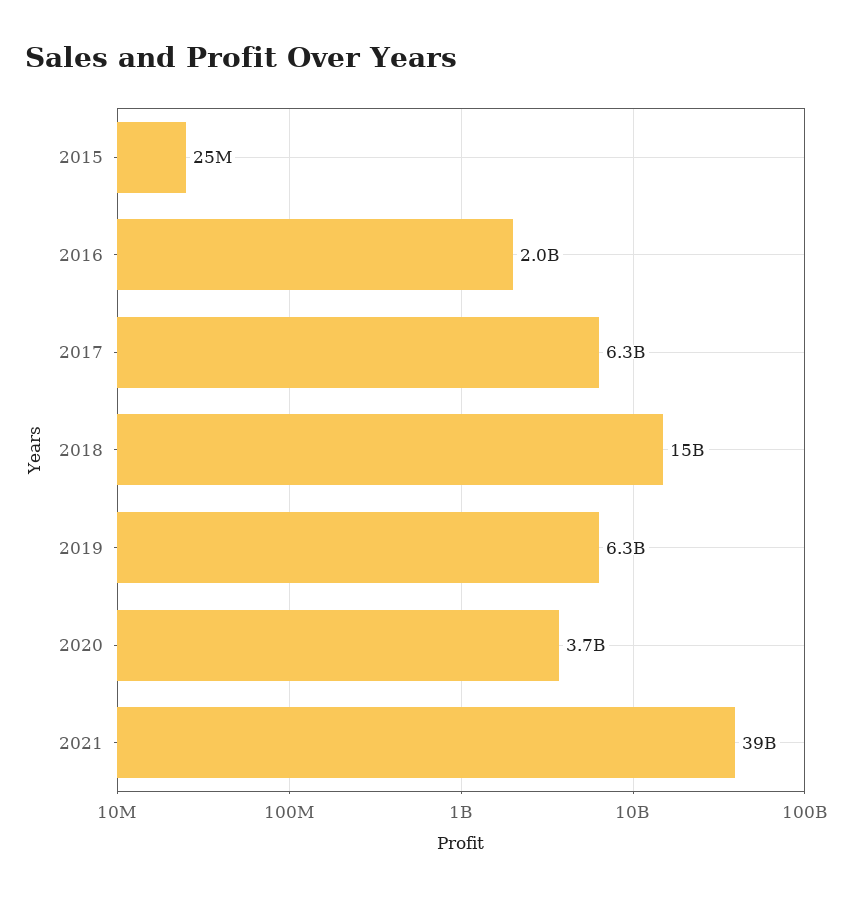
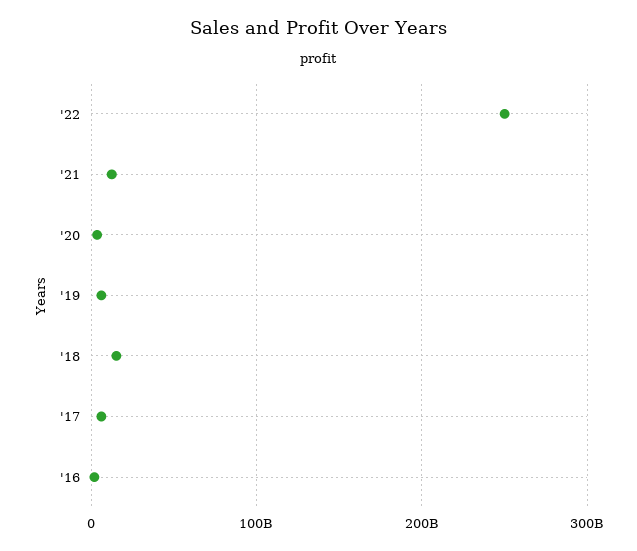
2015: 25000000 -> none
2021: 39000000000 -> 10000000000
'22: none -> 250000000000

